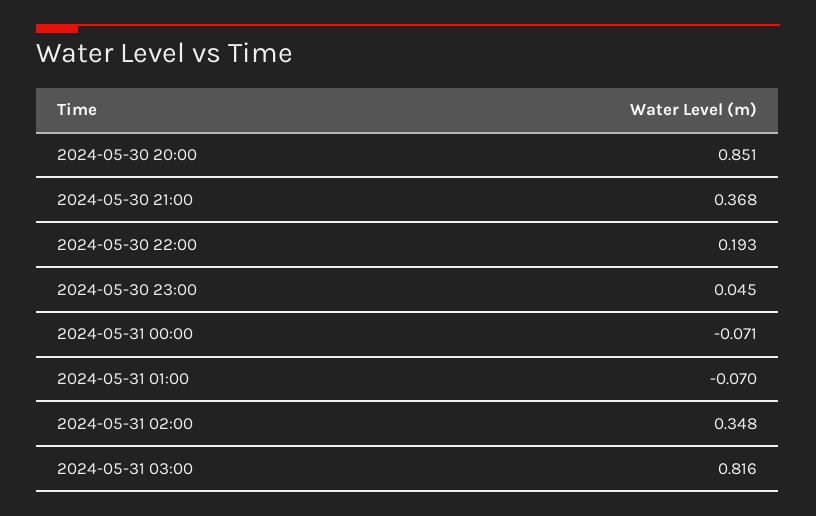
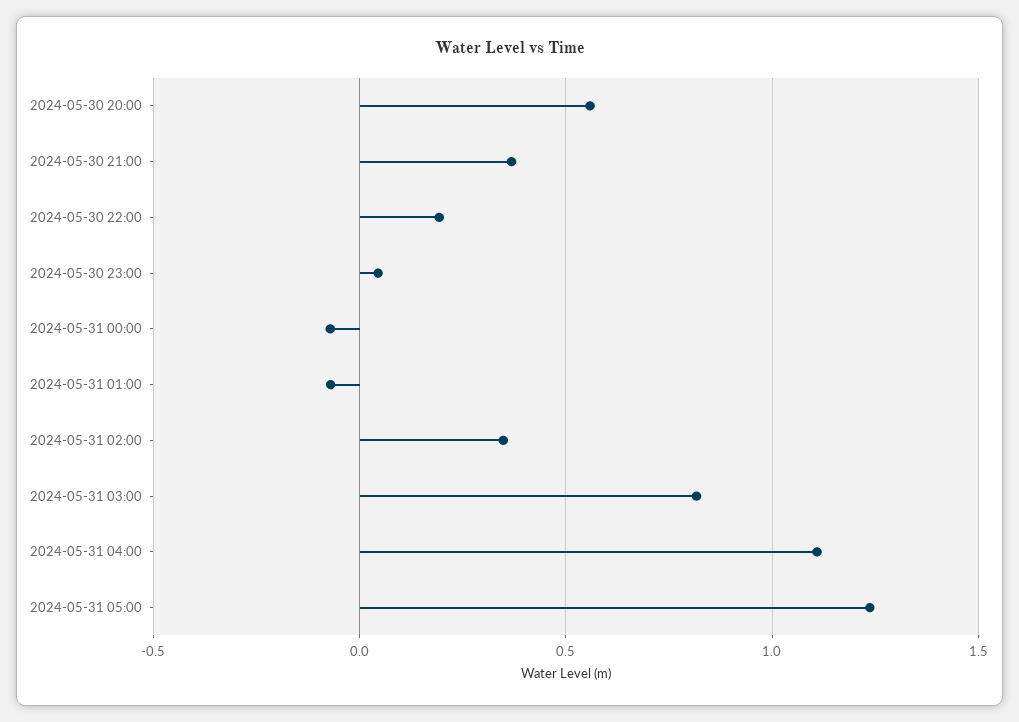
2024-05-30 20:00: 0.851 -> 0.55
2024-05-31 04:00: none -> 1.1
2024-05-31 05:00: none -> 1.25

